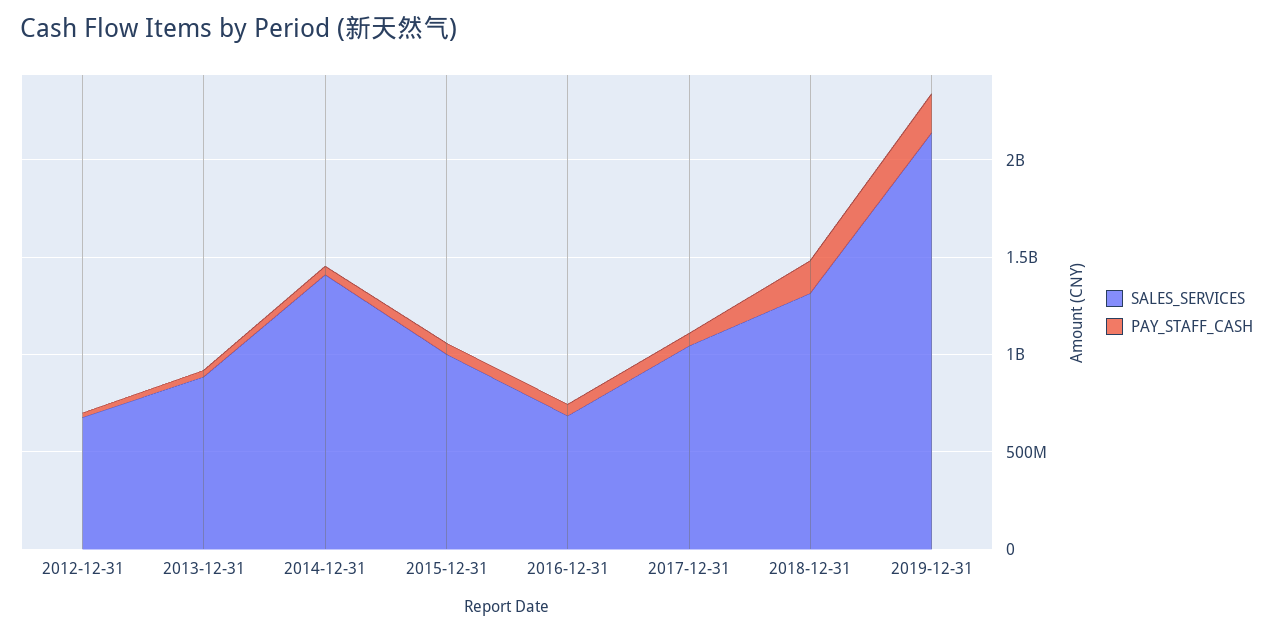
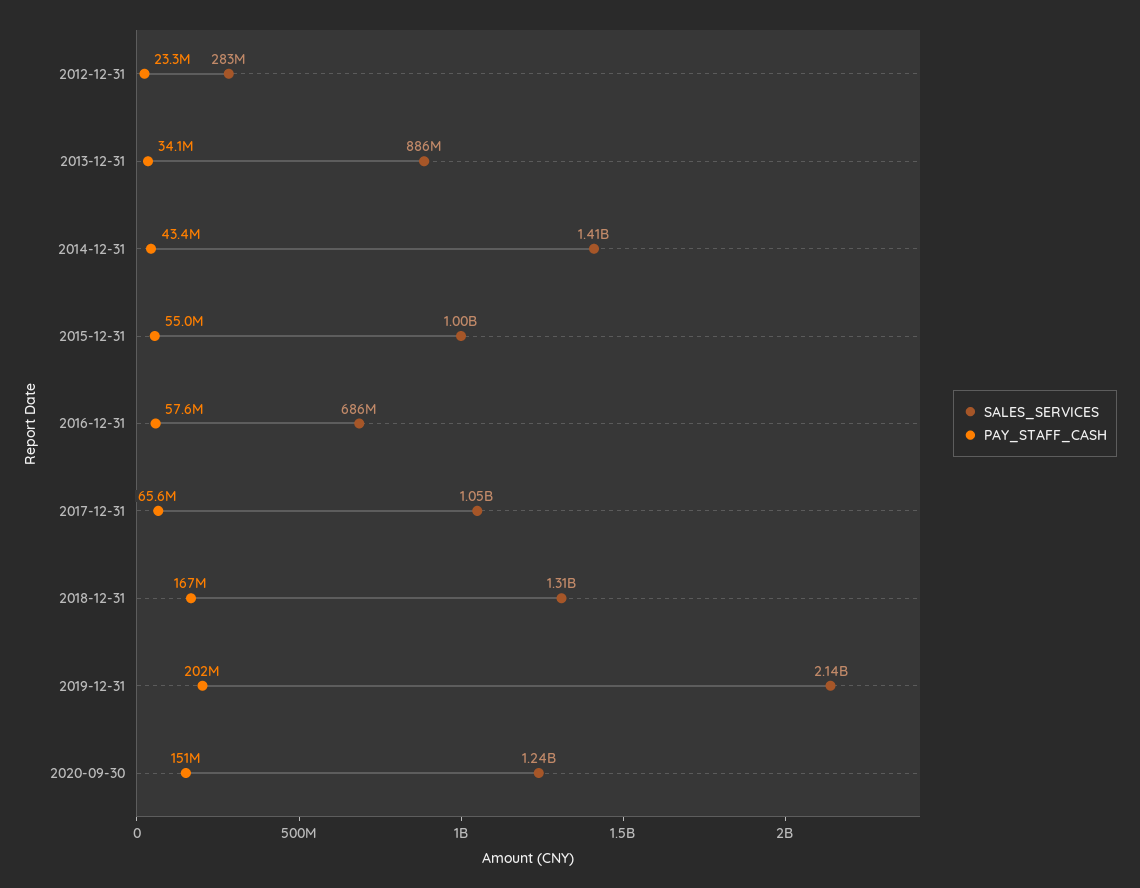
SALES_SERVICES, 2012-12-31: 700000000 -> 283000000
SALES_SERVICES, 2020-09-30: none -> 1240000000
PAY_STAFF_CASH, 2020-09-30: none -> 151000000

